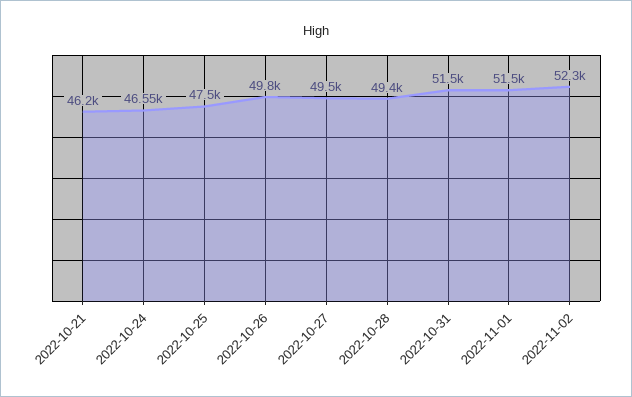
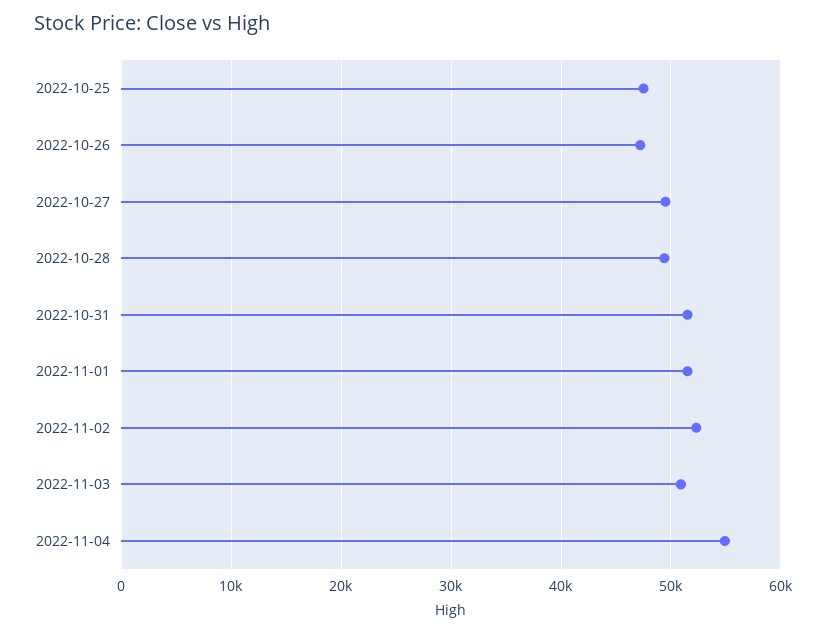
2022-10-21: 46200 -> none
2022-10-24: 46550 -> none
2022-10-26: 49800 -> 47000
2022-11-03: none -> 51000
2022-11-04: none -> 55000

